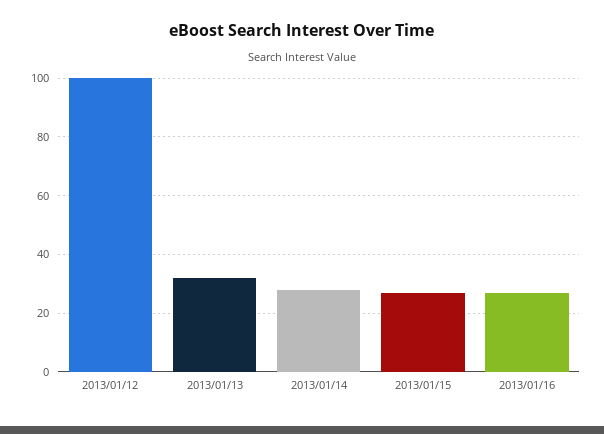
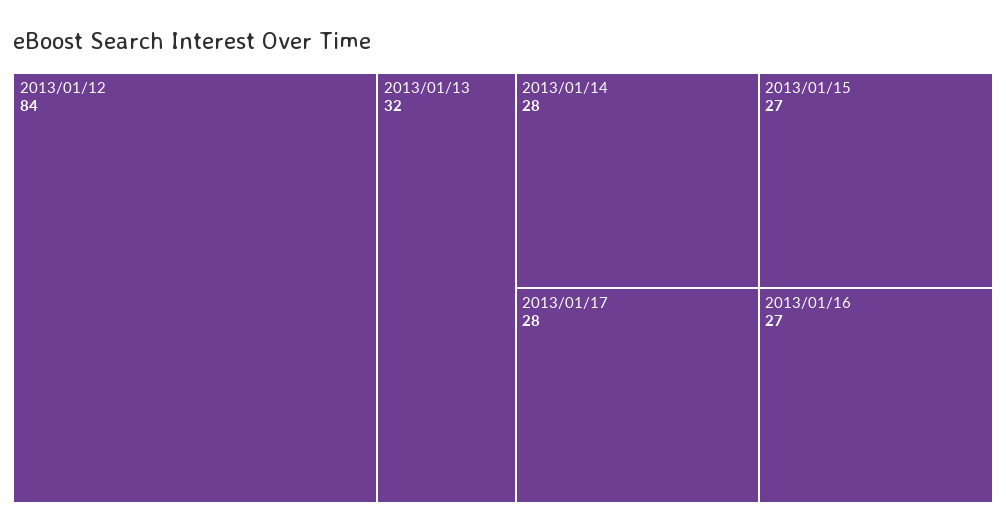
2013/01/12: 100 -> 84
2013/01/17: none -> 28

